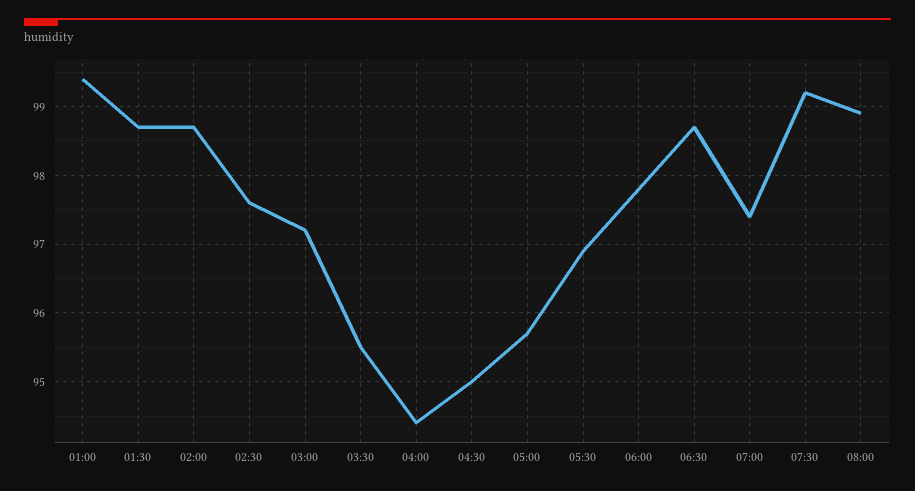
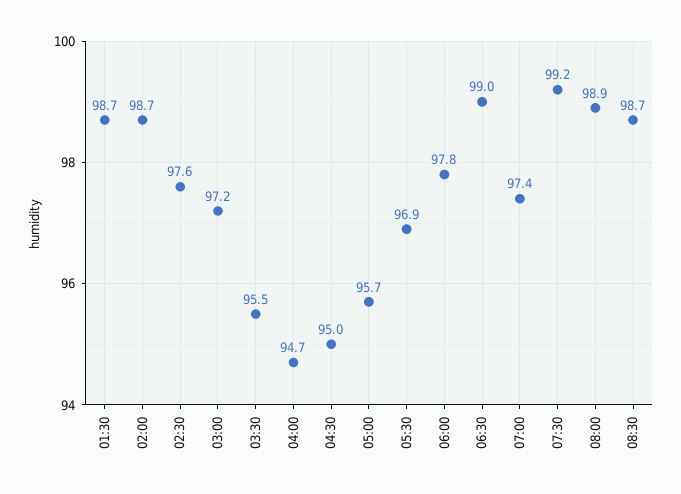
01:00: 99.4 -> none
04:00: 94.4 -> 94.7
06:30: 98.7 -> 99
08:30: none -> 98.7

